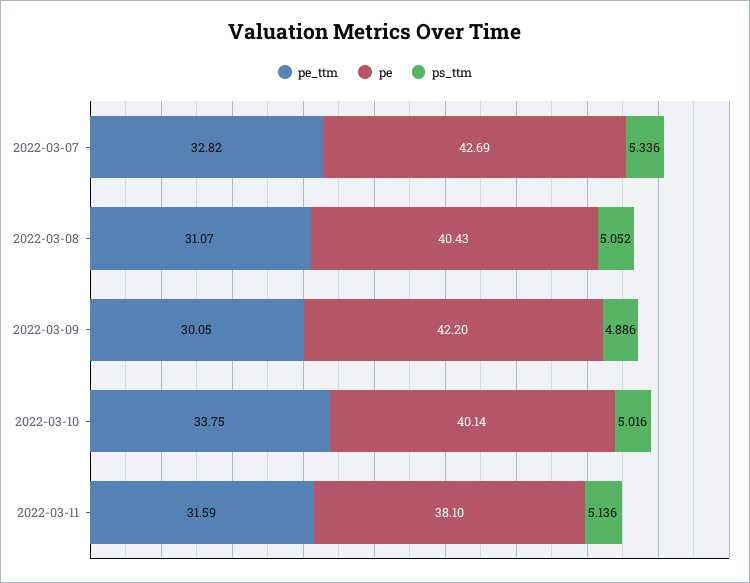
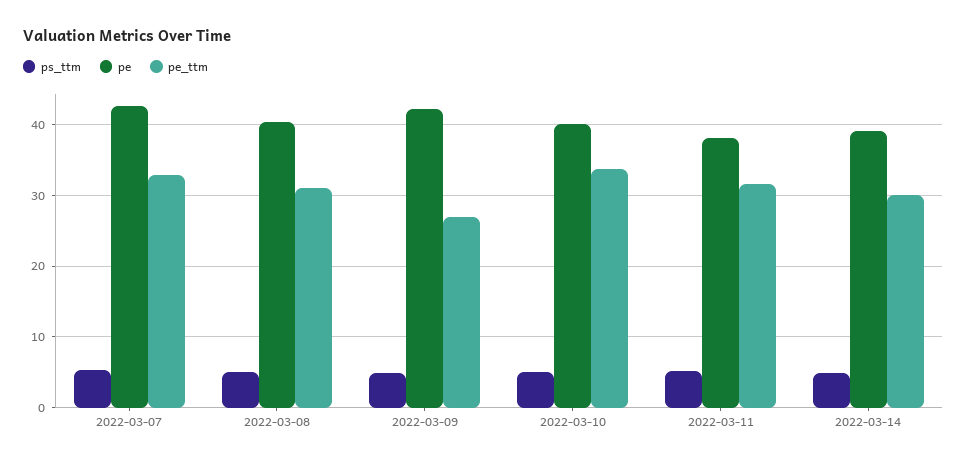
pe_ttm, 2022-03-09: 30.05 -> 27
ps_ttm, 2022-03-14: none -> 5
pe, 2022-03-14: none -> 39
pe_ttm, 2022-03-14: none -> 30

